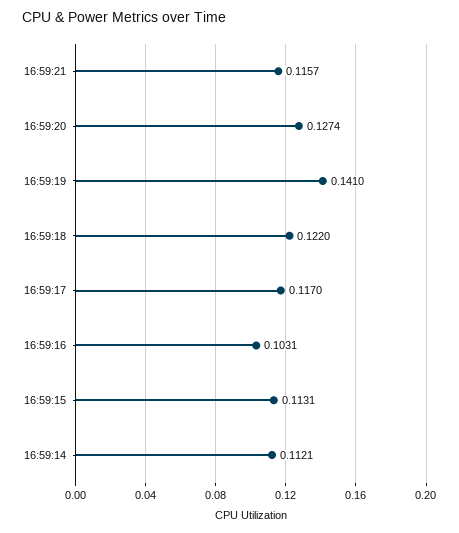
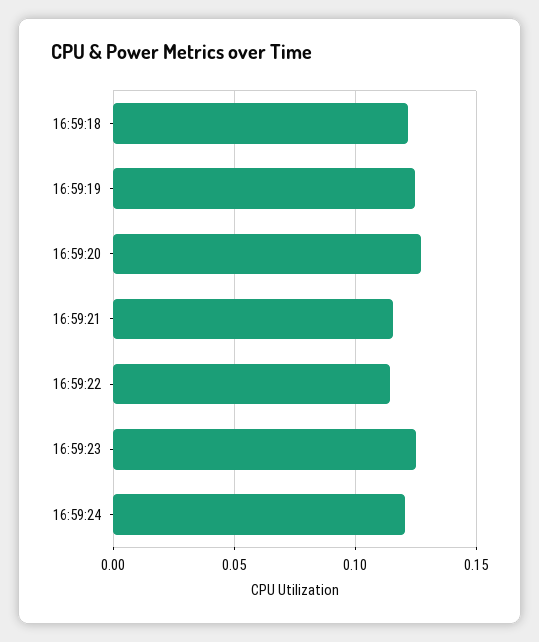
16:59:19: 0.141 -> 0.125
16:59:17: 0.117 -> none
16:59:16: 0.1031 -> none
16:59:15: 0.1131 -> none
16:59:14: 0.1121 -> none
16:59:22: none -> 0.115
16:59:23: none -> 0.125
16:59:24: none -> 0.12

